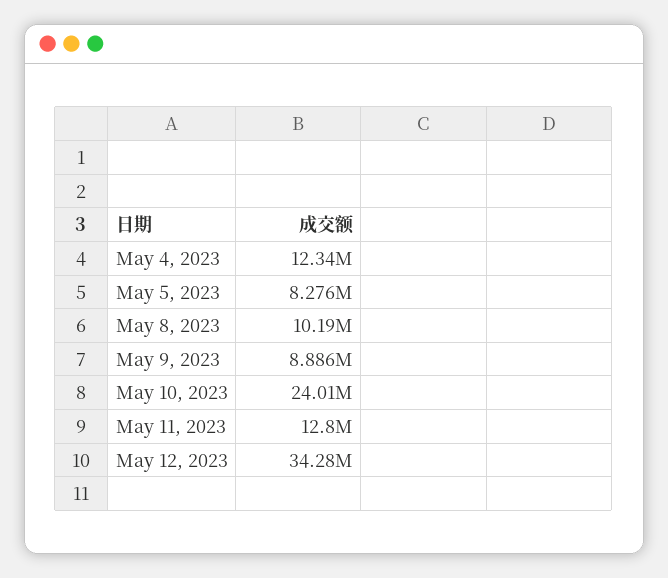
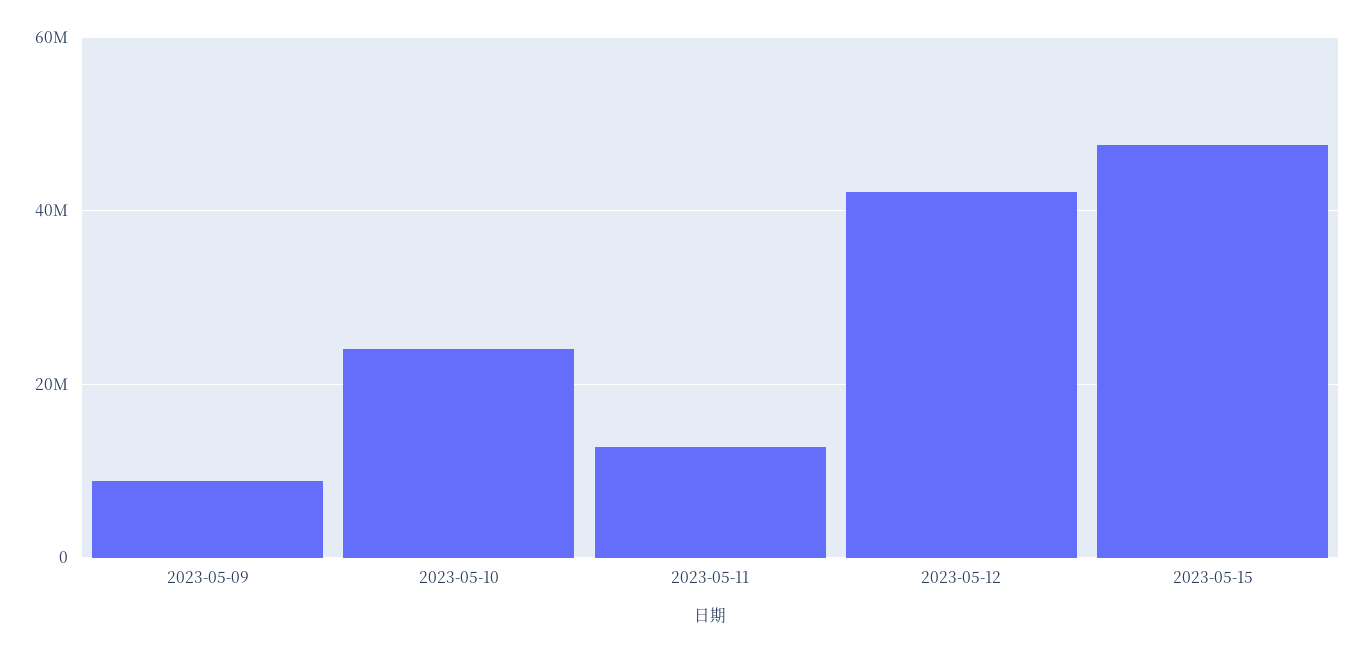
May 4, 2023: 12340000 -> none
May 5, 2023: 8276000 -> none
May 8, 2023: 10190000 -> none
May 12, 2023: 34280000 -> 42000000
2023-05-15: none -> 48000000

